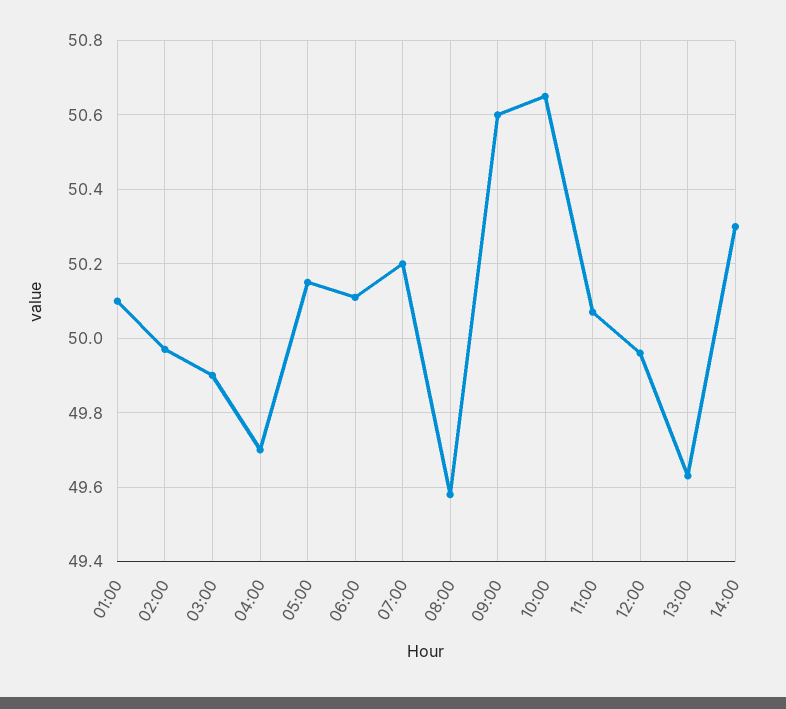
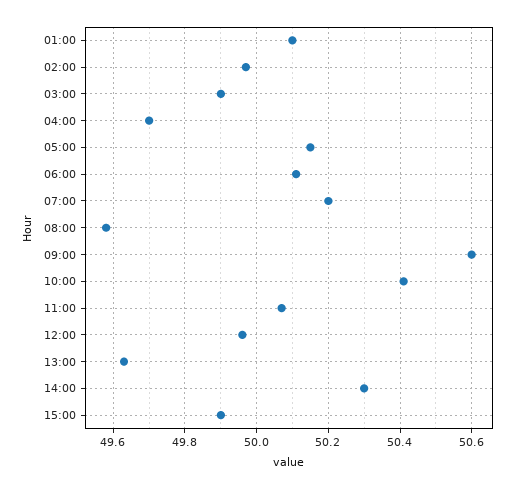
10:00: 50.65 -> 50.4
15:00: none -> 49.9

